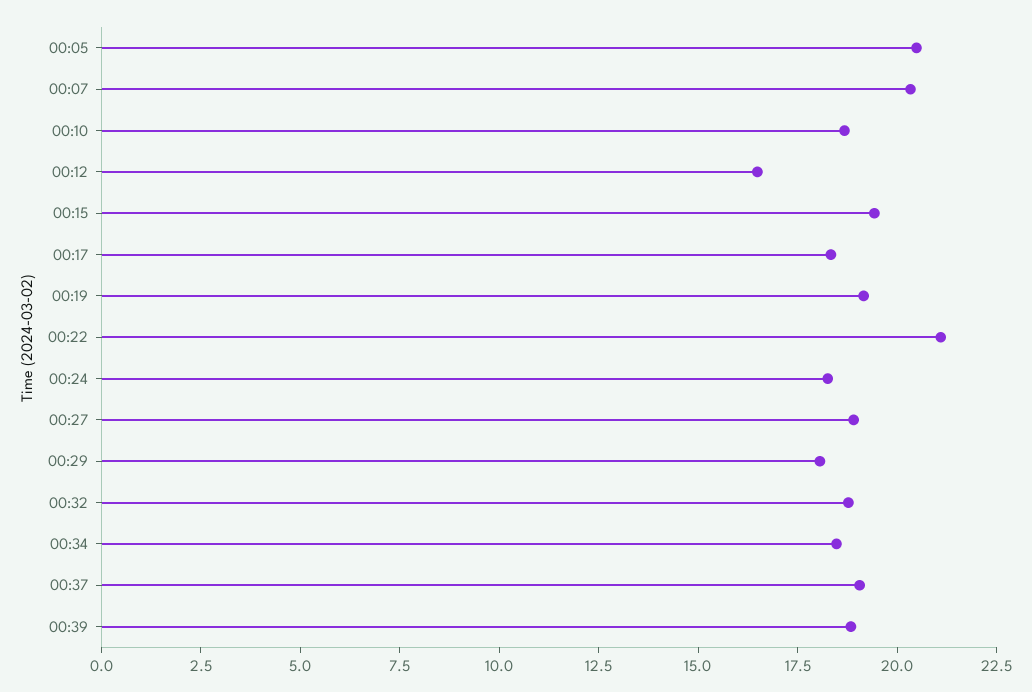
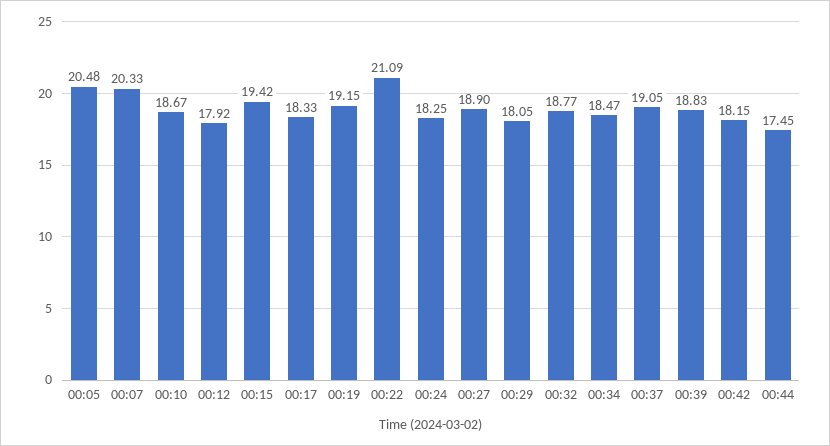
00:12: 16.5 -> 17.92
00:42: none -> 18.15
00:44: none -> 17.45

